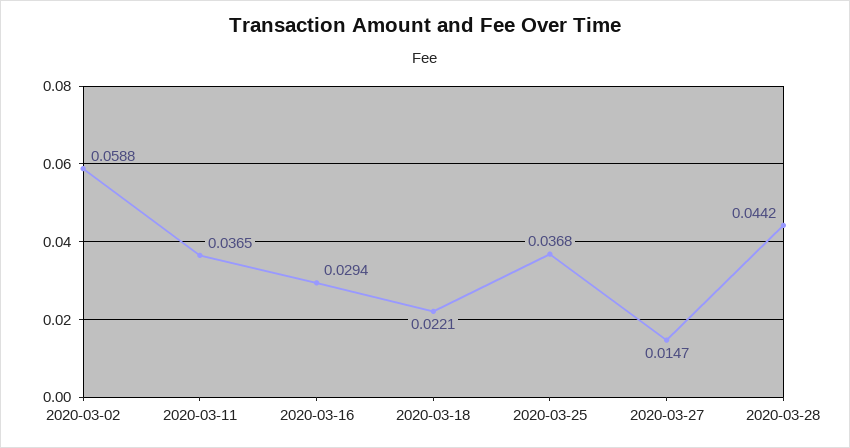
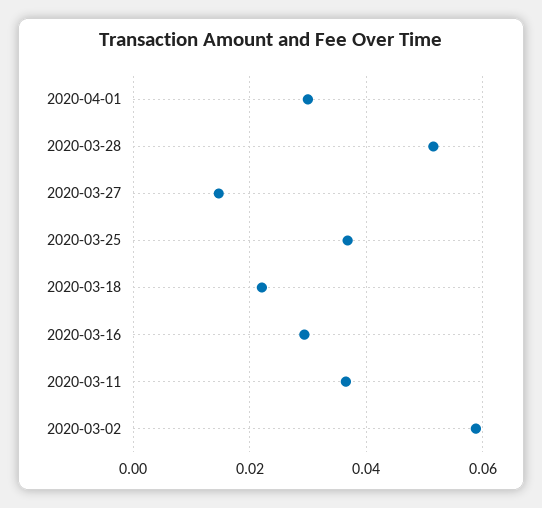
2020-03-28: 0.0442 -> 0.052
2020-04-01: none -> 0.03

